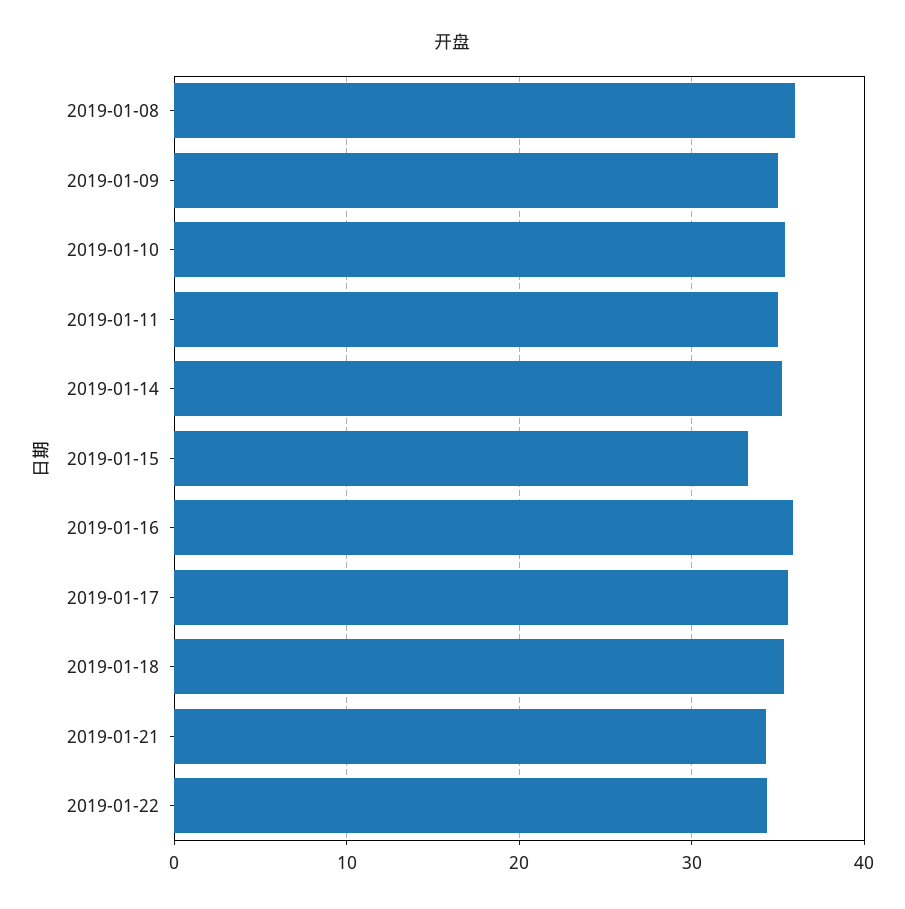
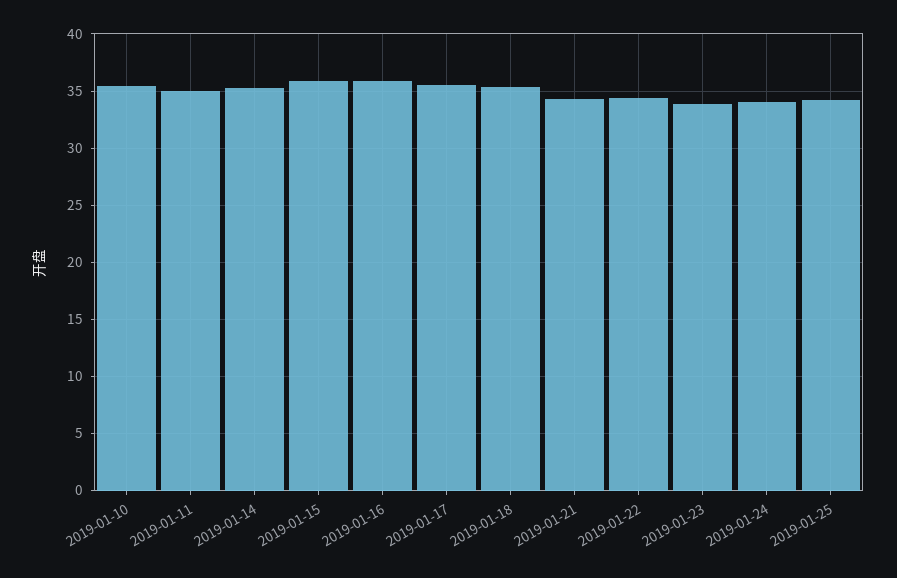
2019-01-08: 36 -> none
2019-01-09: 35 -> none
2019-01-15: 33 -> 36
2019-01-23: none -> 34
2019-01-24: none -> 34
2019-01-25: none -> 34

